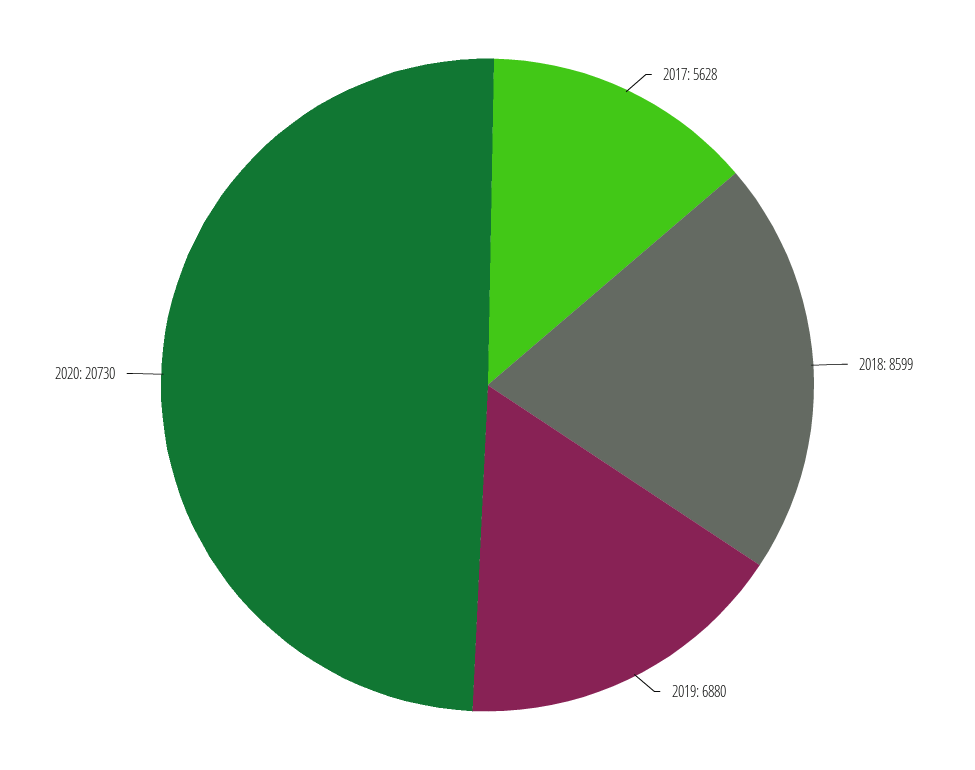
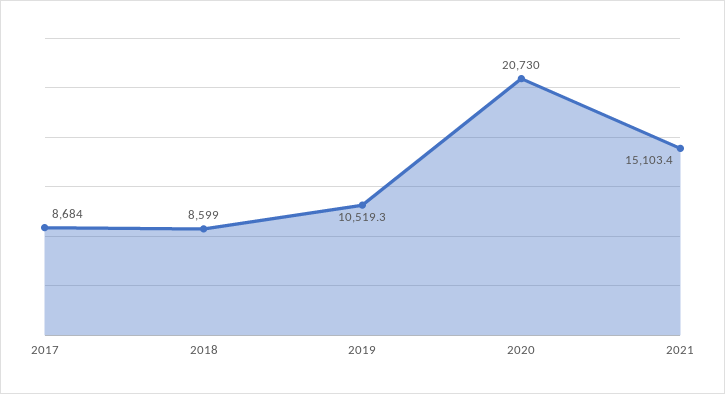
2017: 5628 -> 8684
2019: 6880 -> 10519.3
2021: none -> 15103.4

